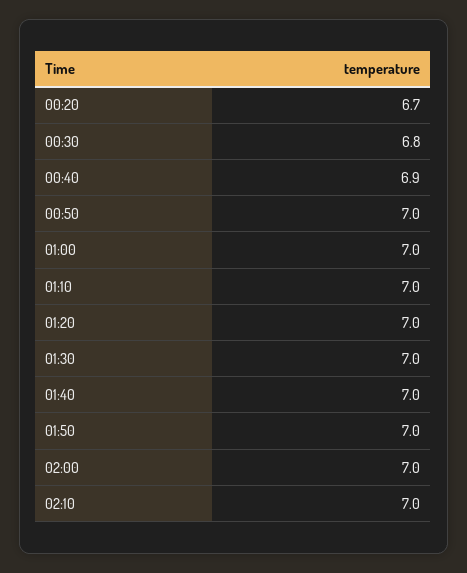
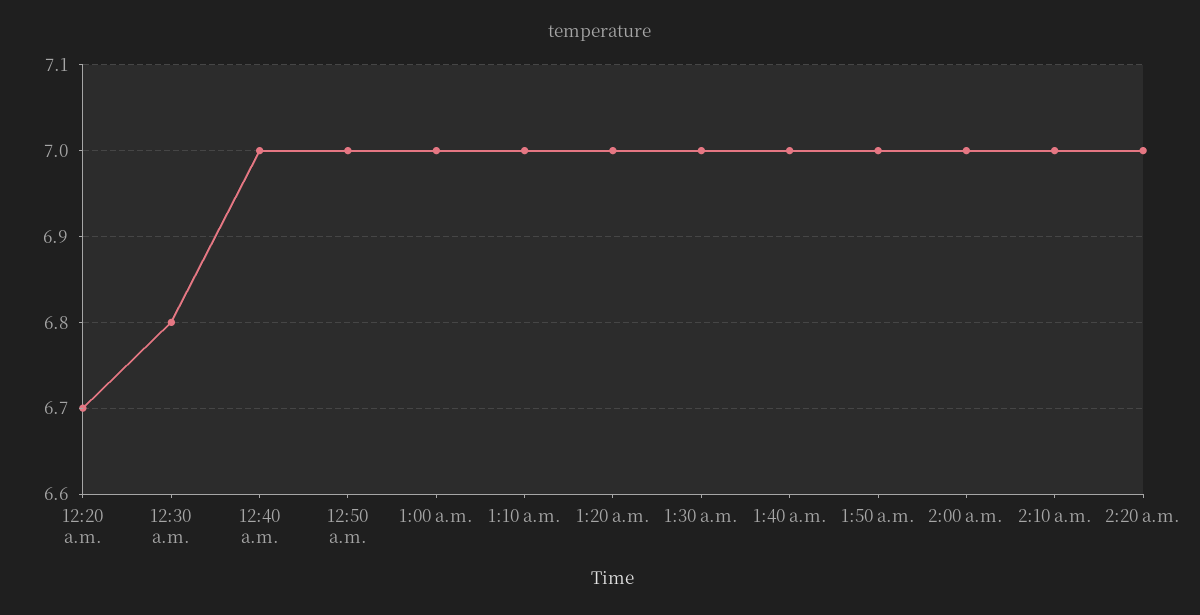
00:40: 6.9 -> 7
2:20 a.m.: none -> 7

